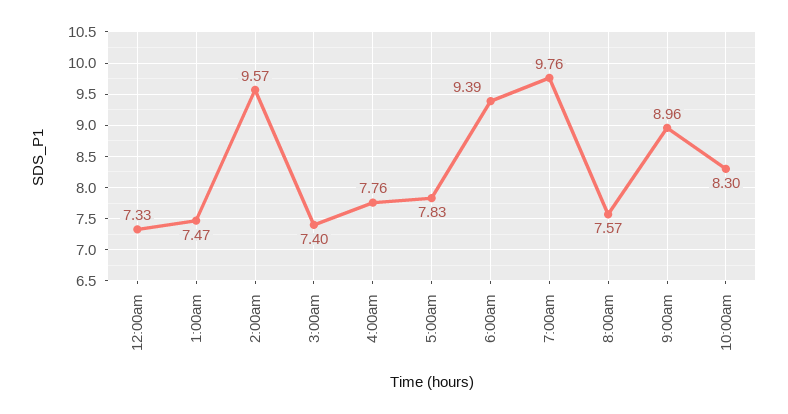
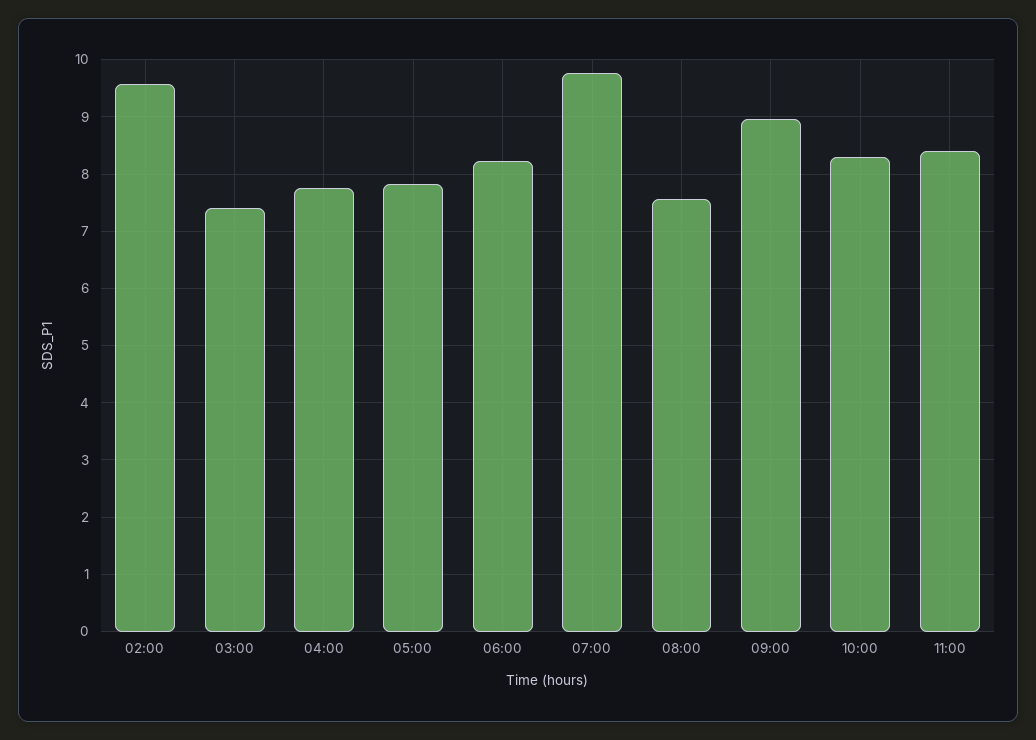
12:00am: 7.33 -> none
1:00am: 7.47 -> none
6:00am: 9.39 -> 8.2
11:00: none -> 8.4

